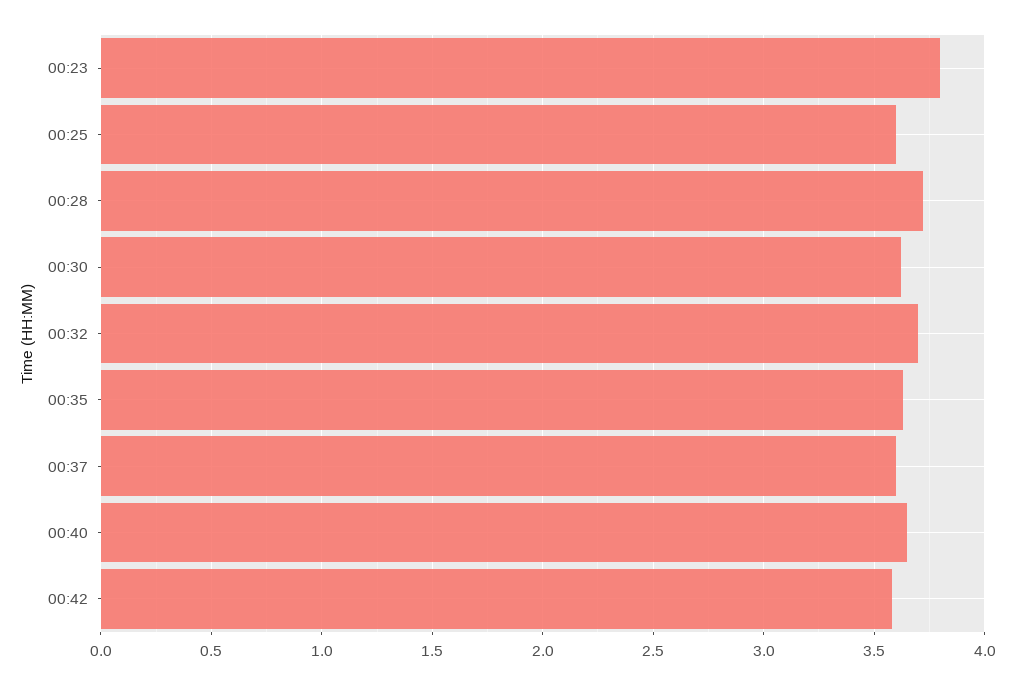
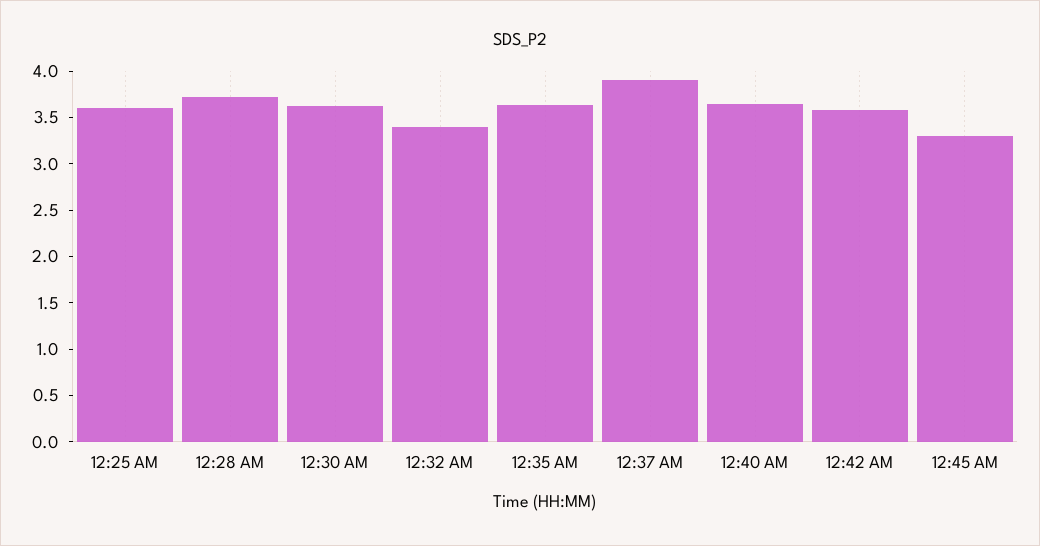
00:23: 3.8 -> none
00:32: 3.7 -> 3.4
00:37: 3.6 -> 3.9
12:45 AM: none -> 3.3

